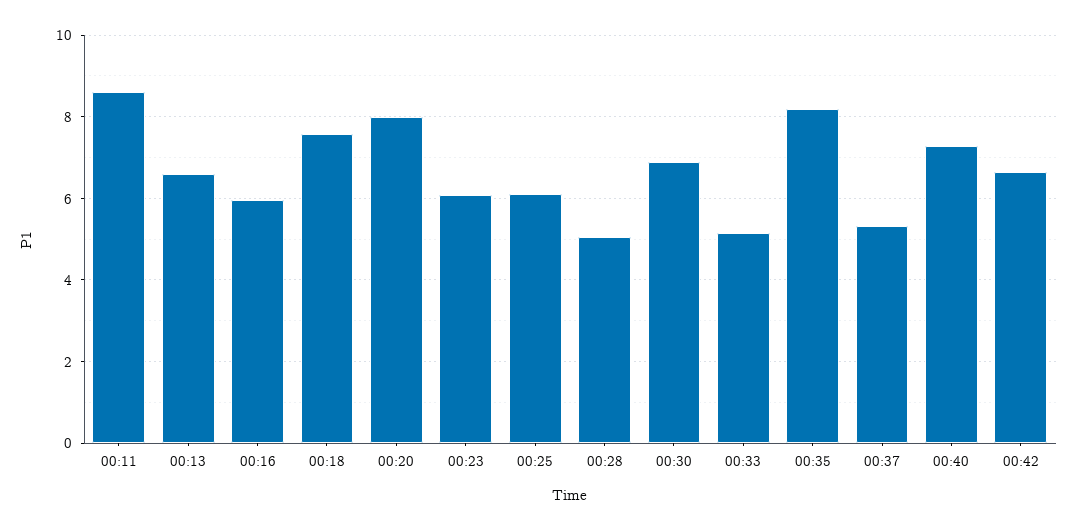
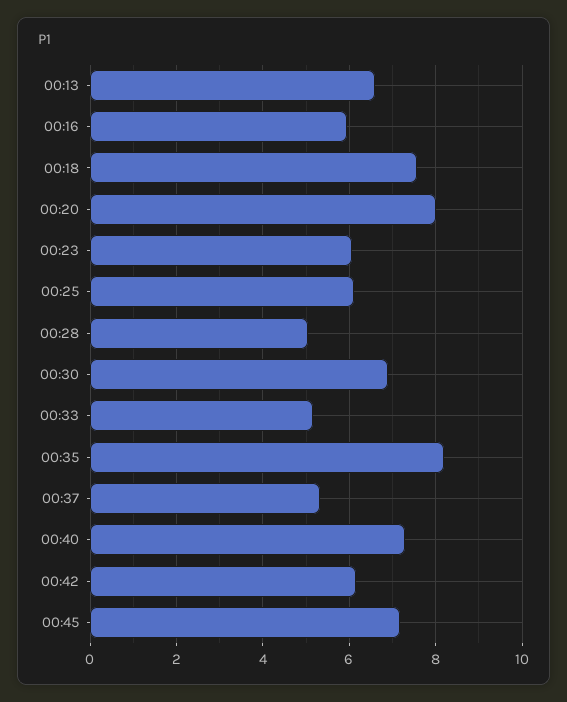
00:11: 8.6 -> none
00:42: 6.6 -> 6.2
00:45: none -> 7.2

